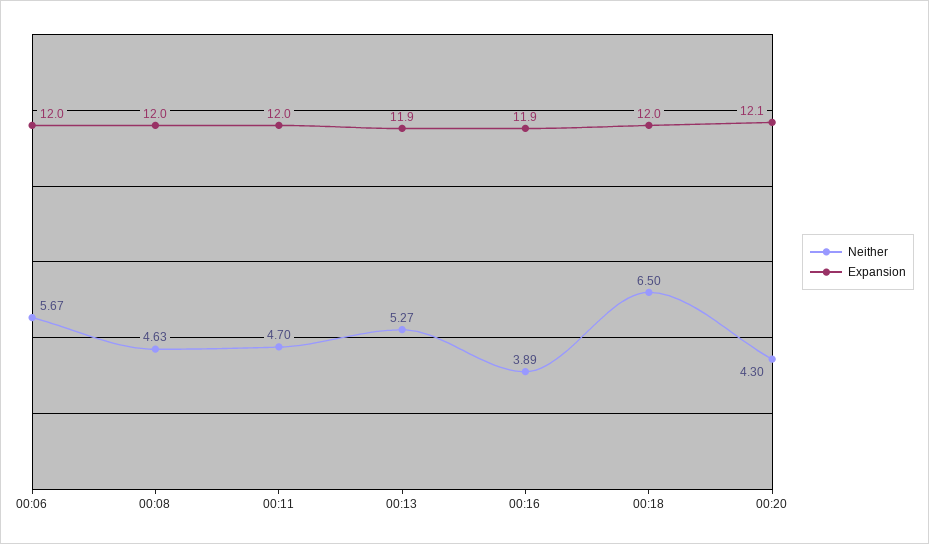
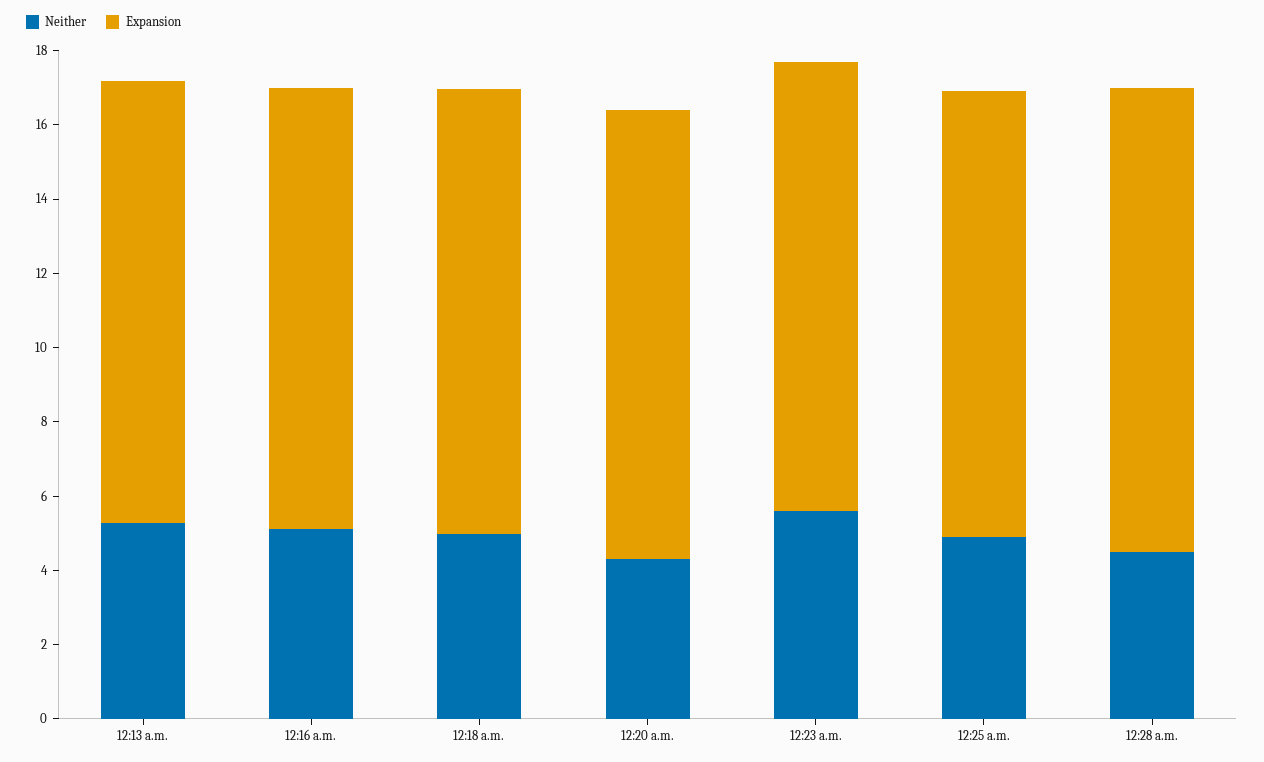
Neither, 00:06: 5.67 -> none
Expansion, 00:06: 12 -> none
Neither, 00:08: 4.63 -> none
Expansion, 00:08: 12 -> none
Neither, 00:11: 4.7 -> none
Expansion, 00:11: 12 -> none
Neither, 00:16: 3.89 -> 5
Neither, 00:18: 6.5 -> 5
Neither, 12:23 a.m.: none -> 5.5
Expansion, 12:23 a.m.: none -> 12
Neither, 12:25 a.m.: none -> 5
Expansion, 12:25 a.m.: none -> 12
Neither, 12:28 a.m.: none -> 4.5
Expansion, 12:28 a.m.: none -> 12.5

